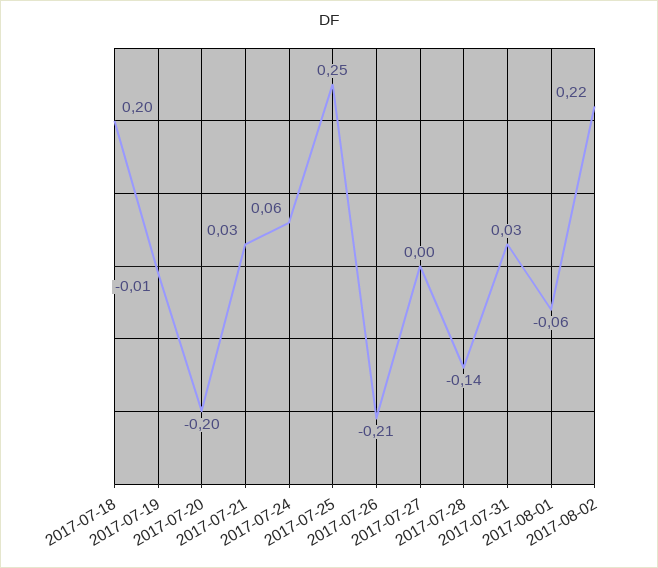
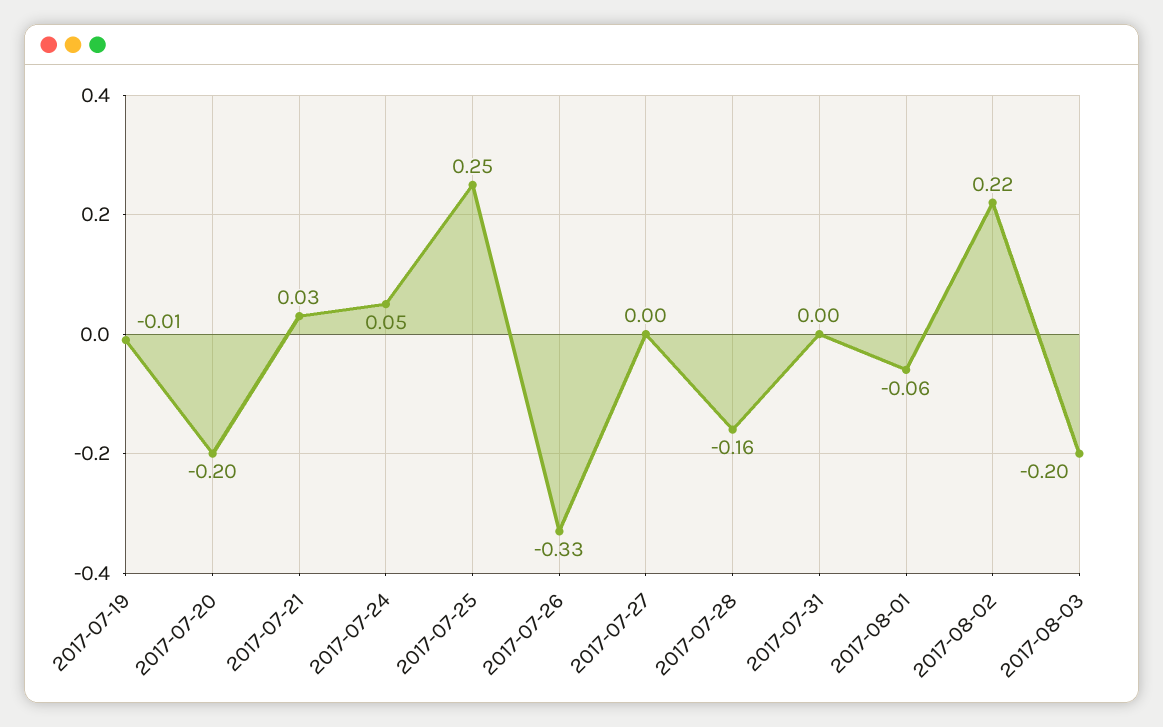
2017-07-18: 0.2 -> none
2017-07-24: 0.06 -> 0.05
2017-07-26: -0.21 -> -0.33
2017-07-28: -0.14 -> -0.16
2017-07-31: 0.03 -> 0
2017-08-03: none -> -0.2

